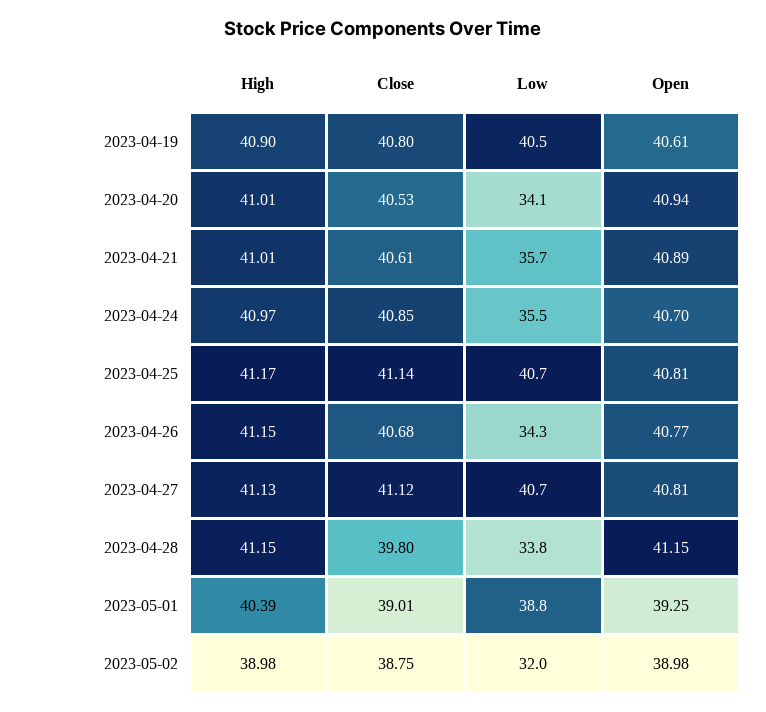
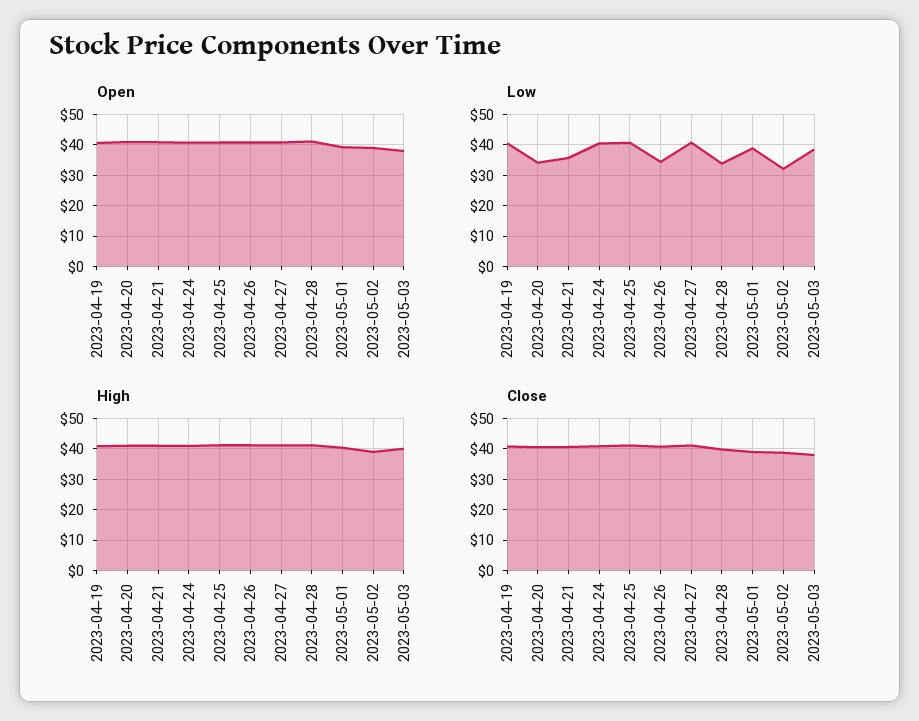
Low, 2023-04-24: 35.5 -> 40
Open, 2023-05-03: none -> 38
Low, 2023-05-03: none -> 38
High, 2023-05-03: none -> 40
Close, 2023-05-03: none -> 38

